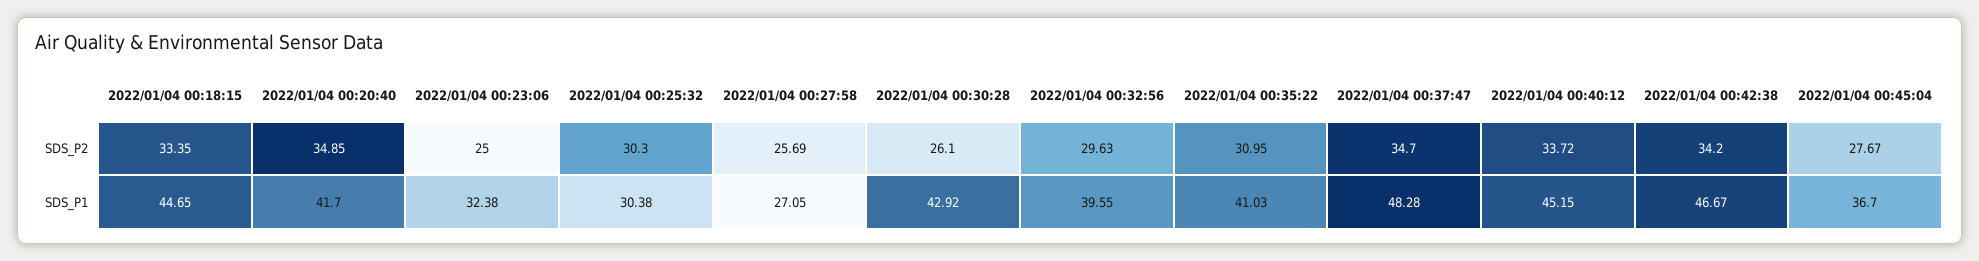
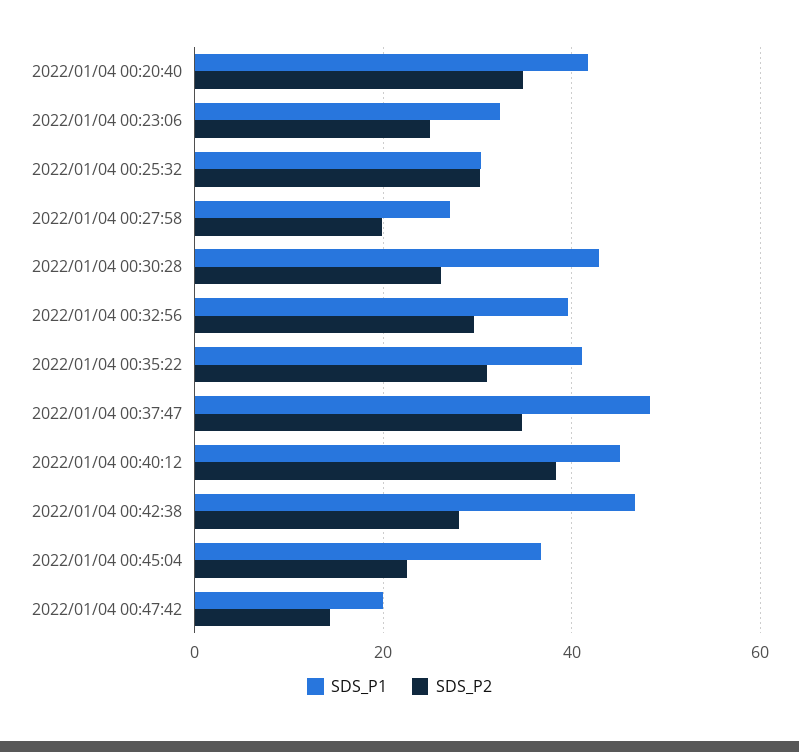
SDS_P2, 2022/01/04 00:18:15: 33.35 -> none
SDS_P2, 2022/01/04 00:27:58: 25.69 -> 20
SDS_P2, 2022/01/04 00:40:12: 33.72 -> 38
SDS_P2, 2022/01/04 00:42:38: 34.2 -> 28
SDS_P2, 2022/01/04 00:45:04: 27.67 -> 22
SDS_P1, 2022/01/04 00:18:15: 44.65 -> none
SDS_P1, 2022/01/04 00:47:42: none -> 20
SDS_P2, 2022/01/04 00:47:42: none -> 14

